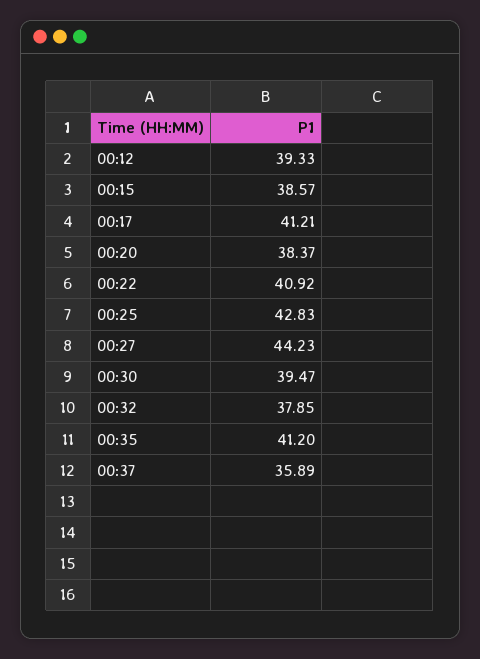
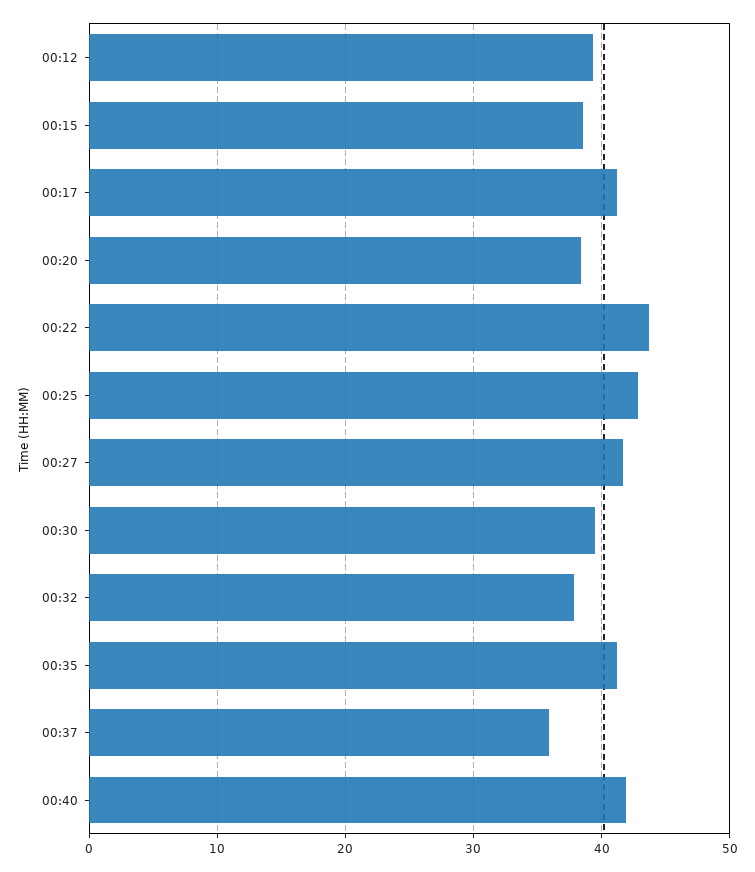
00:22: 40.92 -> 44
00:27: 44.23 -> 42
00:40: none -> 42

